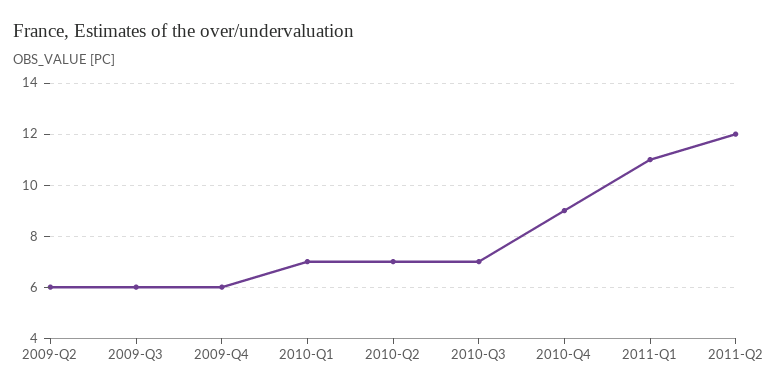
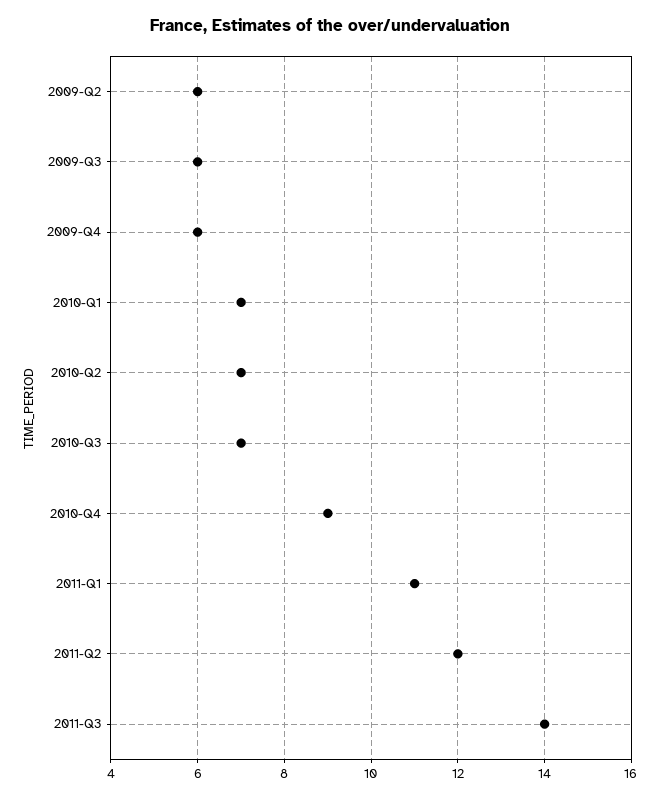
2011-Q3: none -> 14

